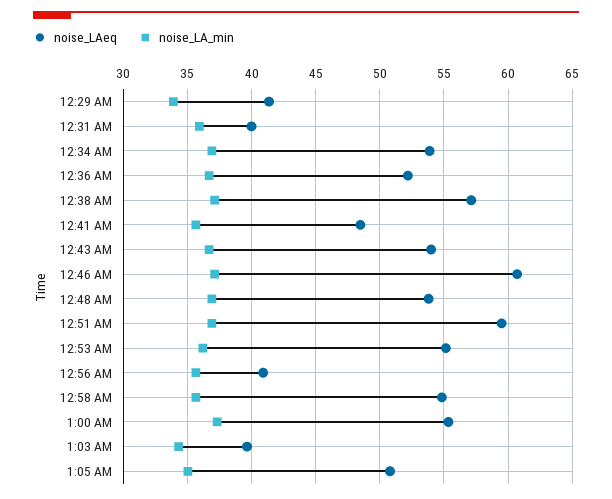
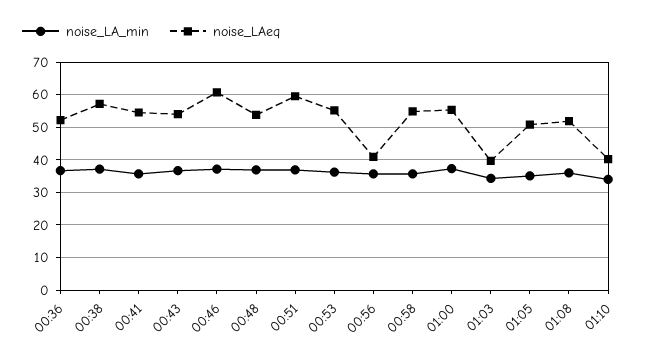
noise_LAeq, 12:29 AM: 41.5 -> none
noise_LA_min, 12:29 AM: 34 -> none
noise_LAeq, 12:31 AM: 40 -> none
noise_LA_min, 12:31 AM: 36 -> none
noise_LAeq, 12:34 AM: 54 -> none
noise_LA_min, 12:34 AM: 37 -> none
noise_LAeq, 12:41 AM: 48.5 -> 54
noise_LA_min, 01:08: none -> 36
noise_LAeq, 01:08: none -> 52
noise_LA_min, 01:10: none -> 34
noise_LAeq, 01:10: none -> 40

